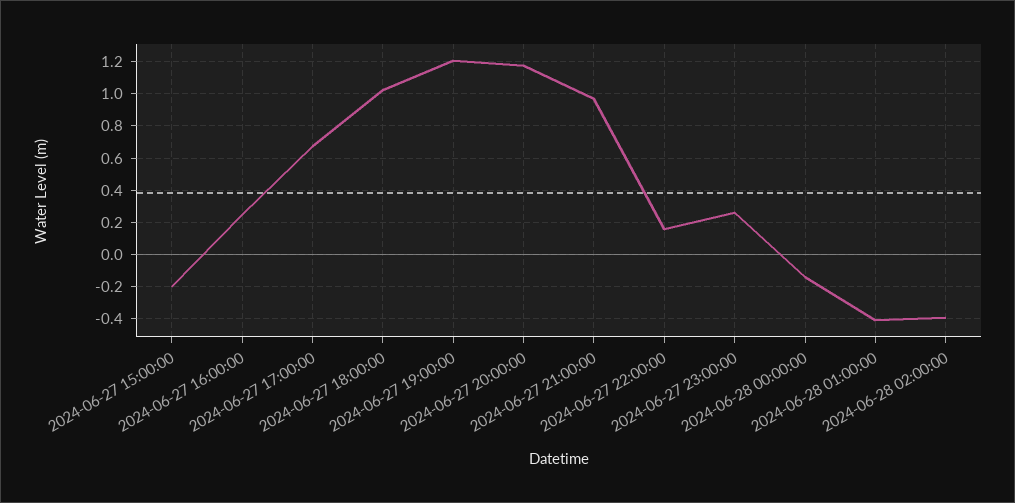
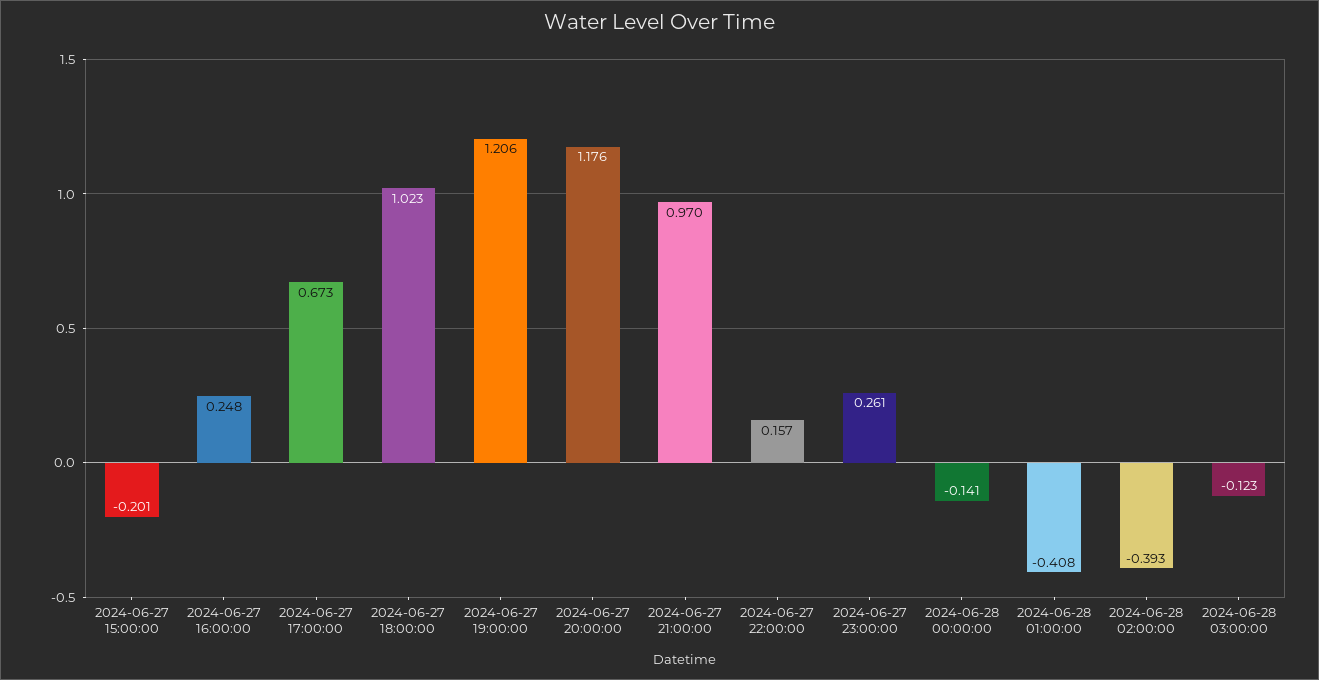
2024-06-28 03:00:00: none -> -0.123

